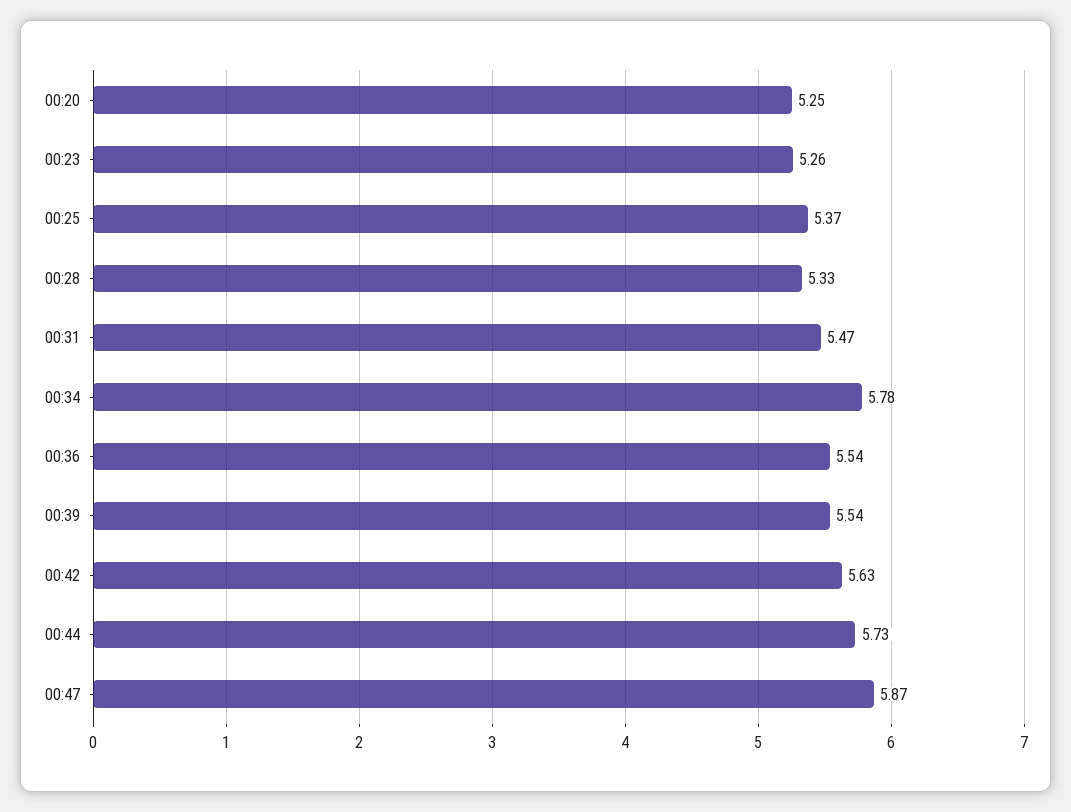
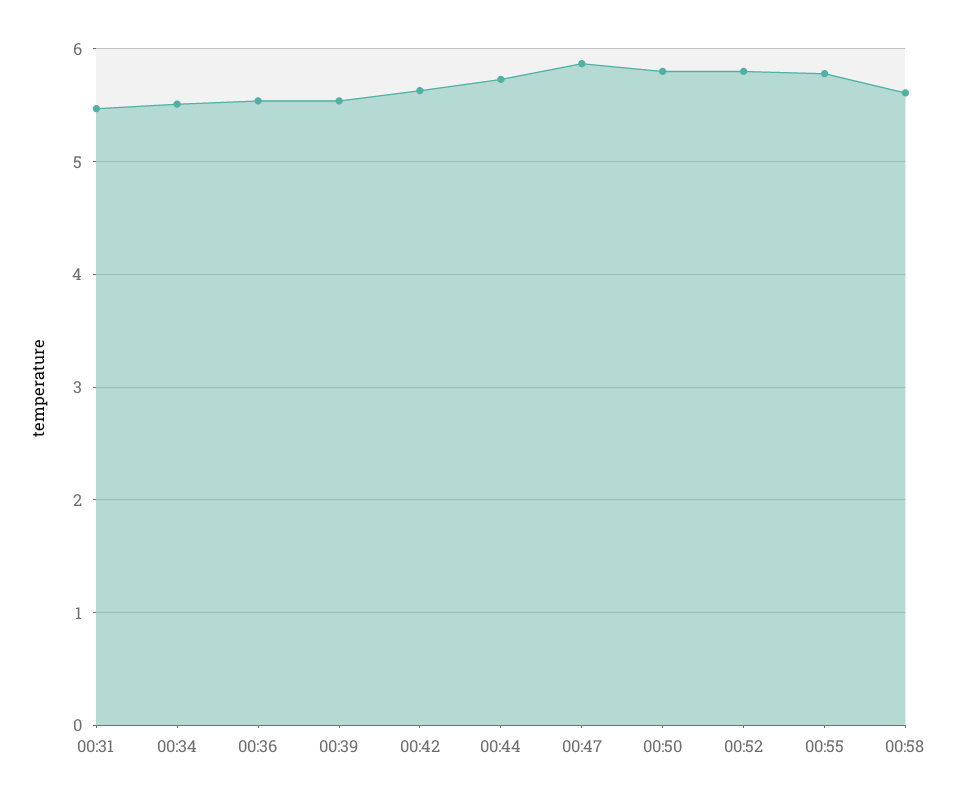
00:20: 5.25 -> none
00:23: 5.26 -> none
00:25: 5.37 -> none
00:28: 5.33 -> none
00:34: 5.78 -> 5.5
00:50: none -> 5.8
00:52: none -> 5.8
00:55: none -> 5.8
00:58: none -> 5.6

